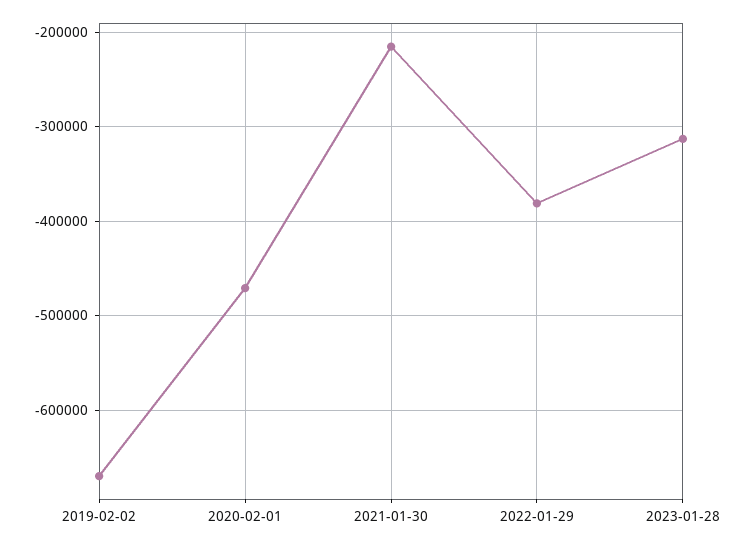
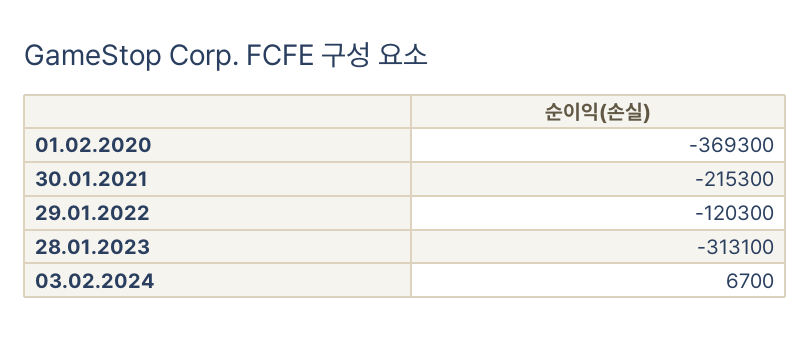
2019-02-02: -670000 -> none
2020-02-01: -470000 -> -369300
2022-01-29: -380000 -> -120300
03.02.2024: none -> 6700

